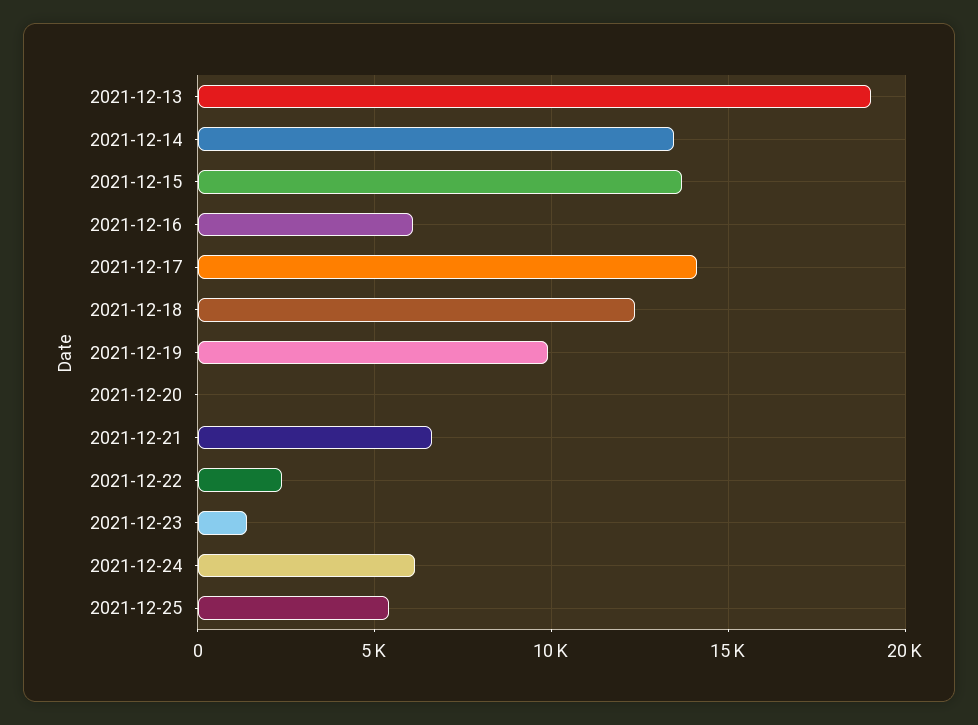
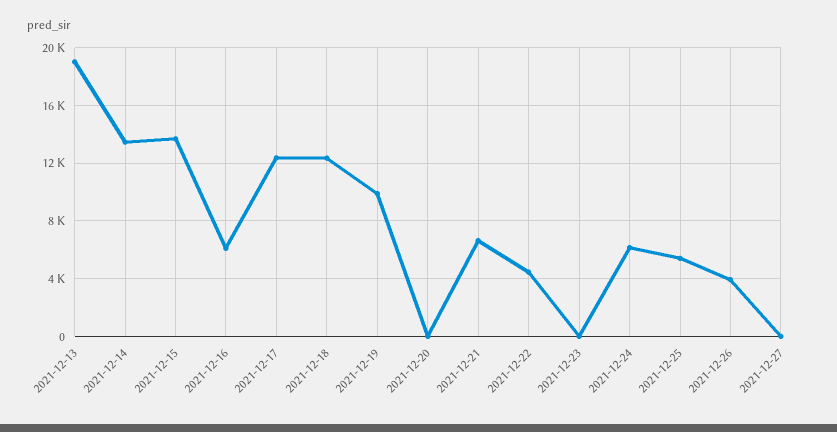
2021-12-17: 14000 -> 12500
2021-12-22: 2500 -> 4500
2021-12-23: 1500 -> 0
2021-12-26: none -> 4000
2021-12-27: none -> 0

